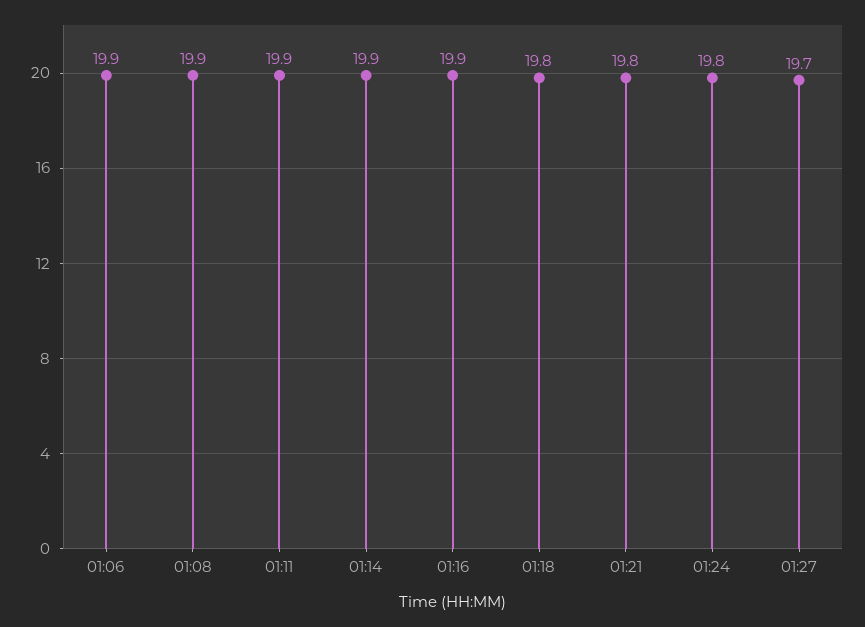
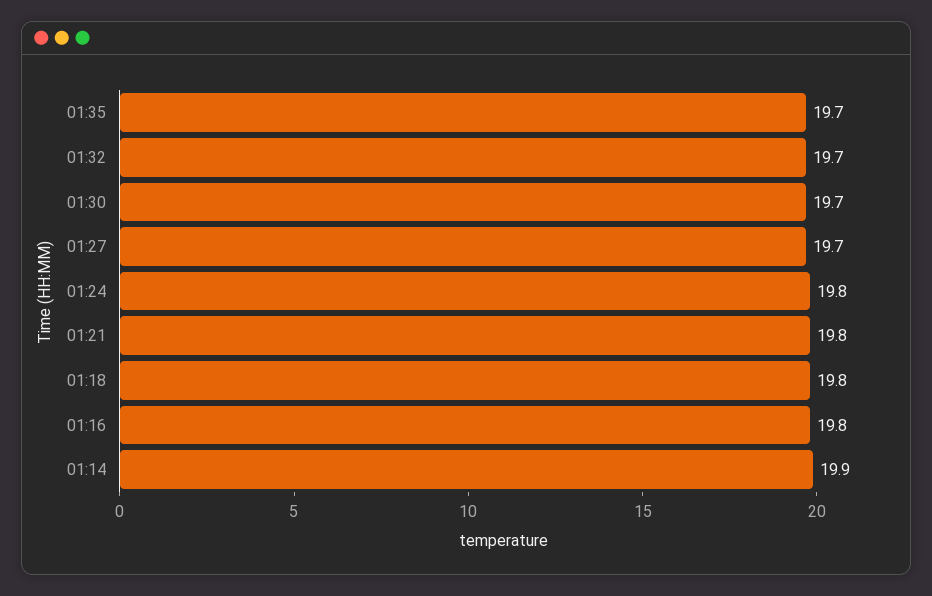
01:06: 19.9 -> none
01:08: 19.9 -> none
01:11: 19.9 -> none
01:16: 19.9 -> 19.8
01:35: none -> 19.7
01:32: none -> 19.7
01:30: none -> 19.7

